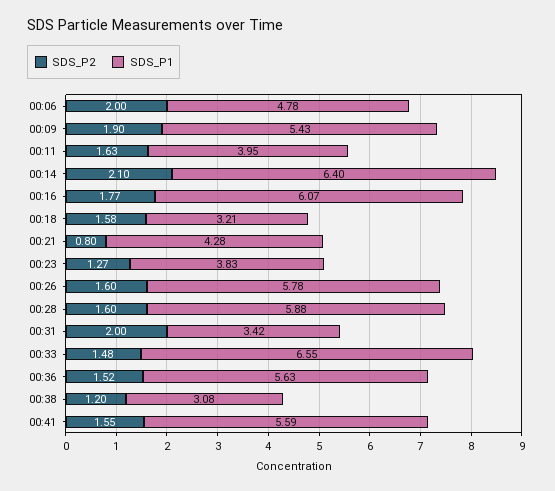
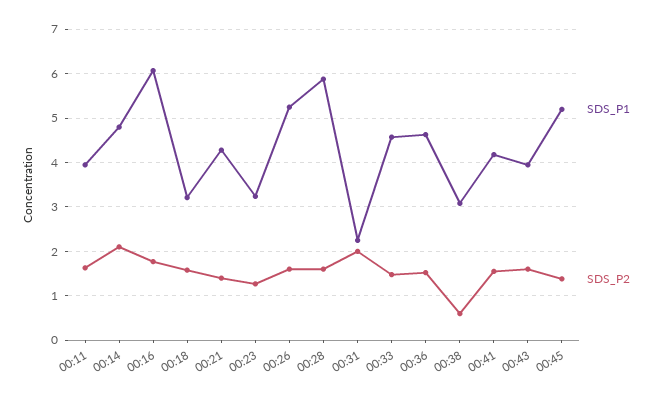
SDS_P2, 00:06: 2 -> none
SDS_P1, 00:06: 4.78 -> none
SDS_P2, 00:09: 1.9 -> none
SDS_P1, 00:09: 5.43 -> none
SDS_P1, 00:14: 6.4 -> 4.8
SDS_P2, 00:21: 0.8 -> 1.4
SDS_P1, 00:23: 3.83 -> 3.2
SDS_P1, 00:26: 5.78 -> 5.2
SDS_P1, 00:31: 3.42 -> 2.2
SDS_P1, 00:33: 6.55 -> 4.6
SDS_P1, 00:36: 5.63 -> 4.6
SDS_P2, 00:38: 1.2 -> 0.6
SDS_P1, 00:41: 5.59 -> 4.2
SDS_P1, 00:43: none -> 4
SDS_P2, 00:43: none -> 1.6
SDS_P1, 00:45: none -> 5.2
SDS_P2, 00:45: none -> 1.4

